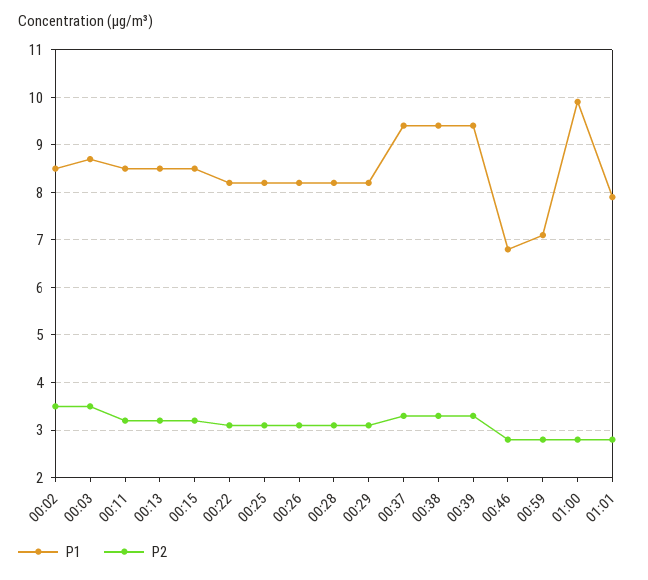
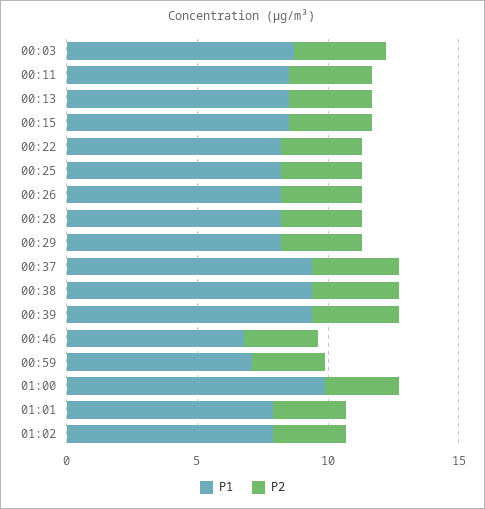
P1, 00:02: 8.5 -> none
P2, 00:02: 3.5 -> none
P1, 01:02: none -> 8
P2, 01:02: none -> 3

